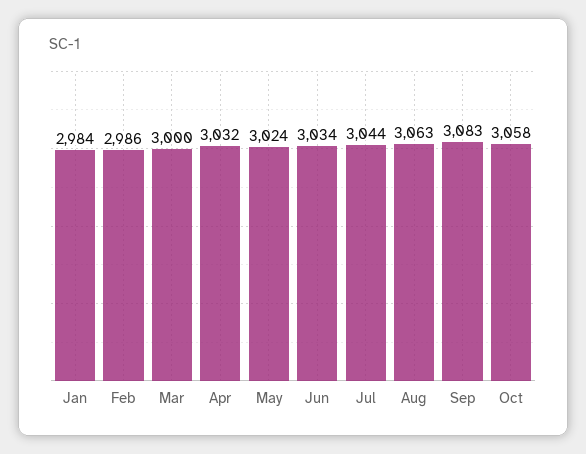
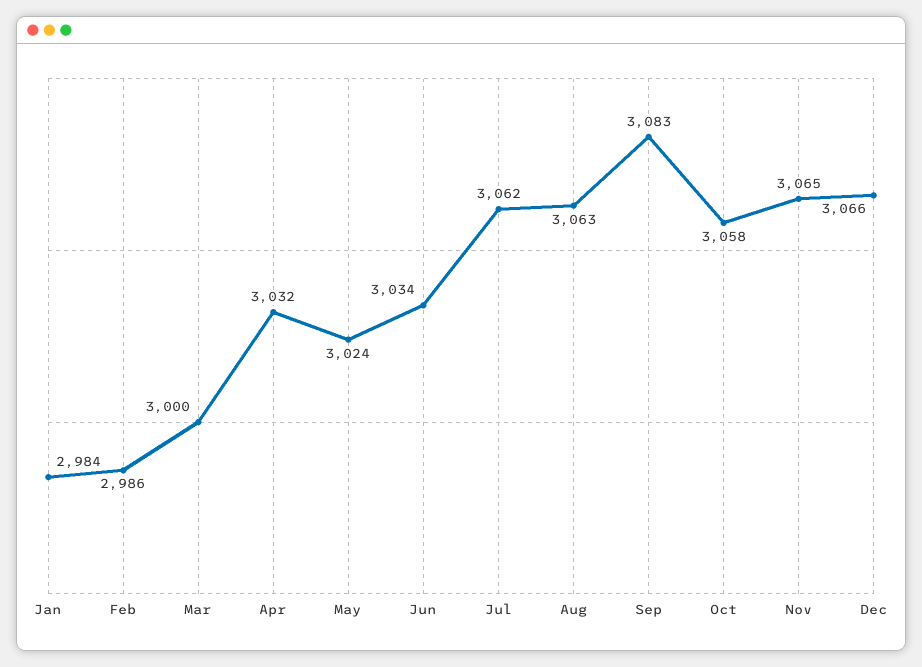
Jul: 3044 -> 3062
Nov: none -> 3065
Dec: none -> 3066

